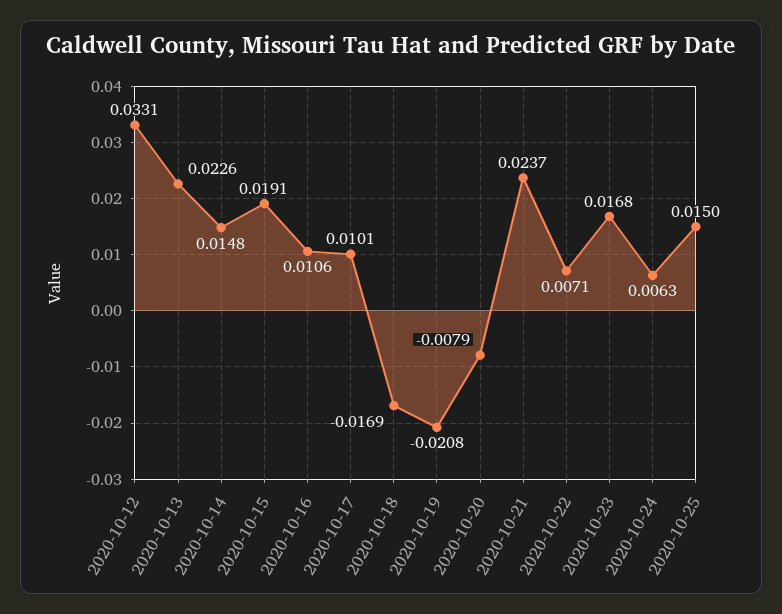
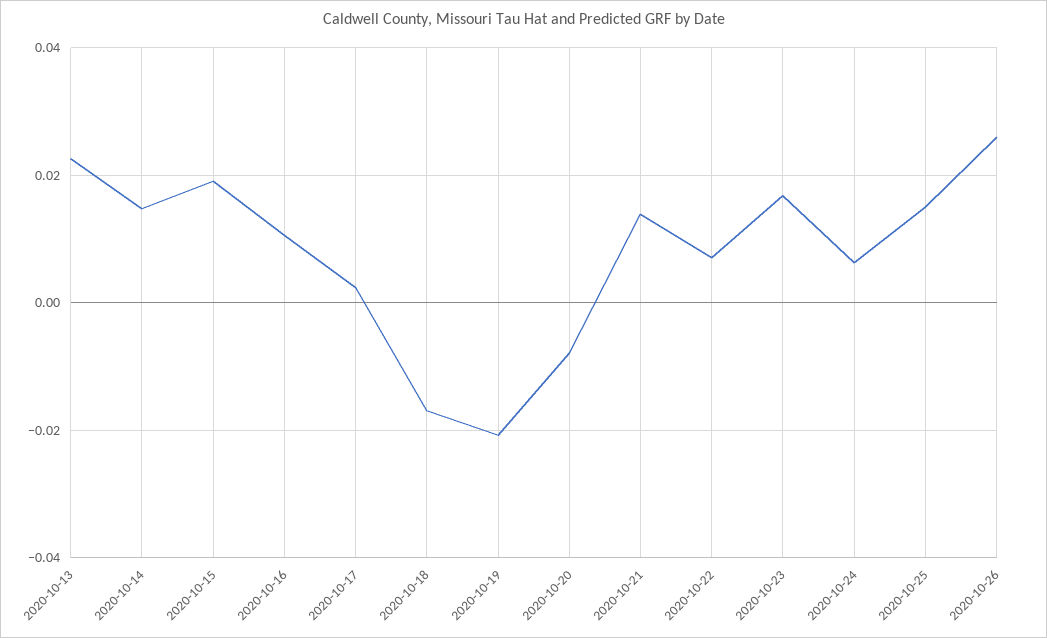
2020-10-12: 0.0331 -> none
2020-10-17: 0.0101 -> 0.002
2020-10-21: 0.0237 -> 0.014
2020-10-26: none -> 0.026

